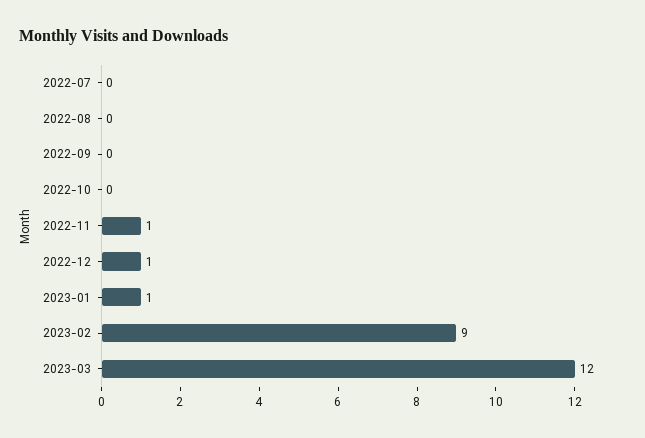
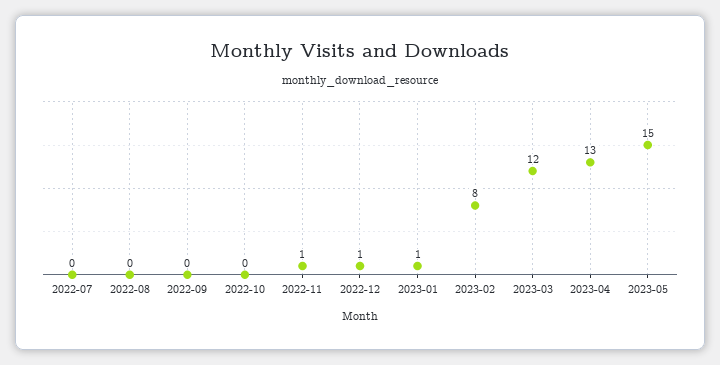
2023-02: 9 -> 8
2023-04: none -> 13
2023-05: none -> 15

